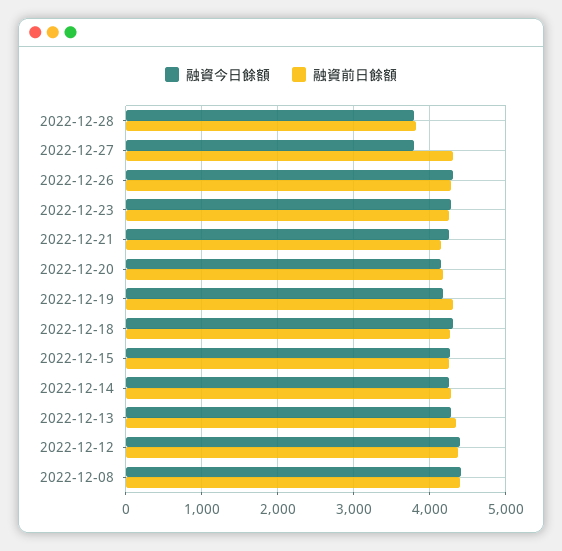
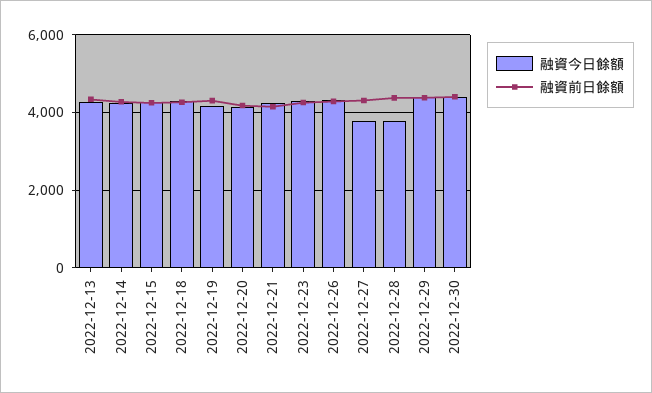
融資前日餘額, 2022-12-28: 3800 -> 4400
融資今日餘額, 2022-12-12: 4400 -> none
融資前日餘額, 2022-12-12: 4400 -> none
融資今日餘額, 2022-12-08: 4400 -> none
融資前日餘額, 2022-12-08: 4400 -> none
融資今日餘額, 2022-12-29: none -> 4400
融資前日餘額, 2022-12-29: none -> 4400
融資今日餘額, 2022-12-30: none -> 4400
融資前日餘額, 2022-12-30: none -> 4400

